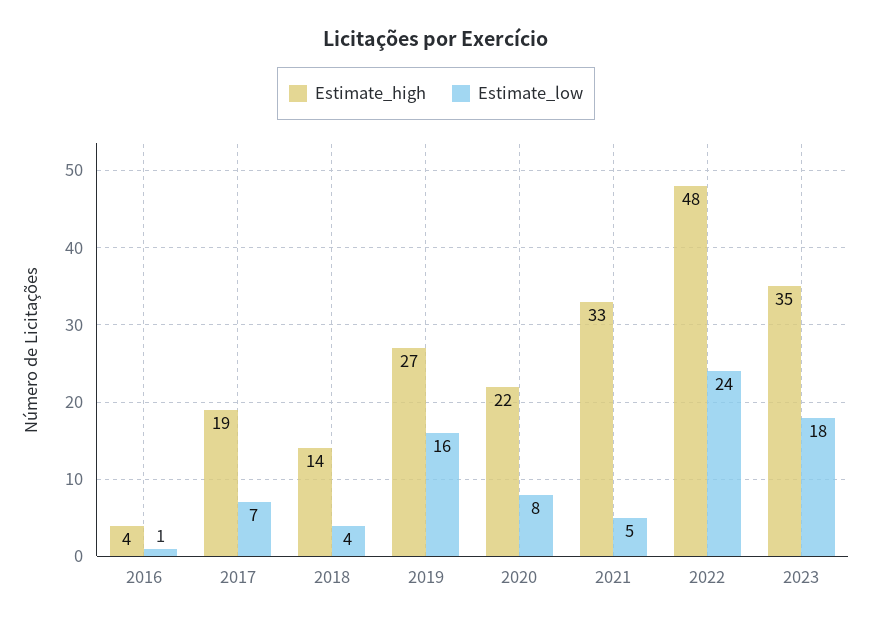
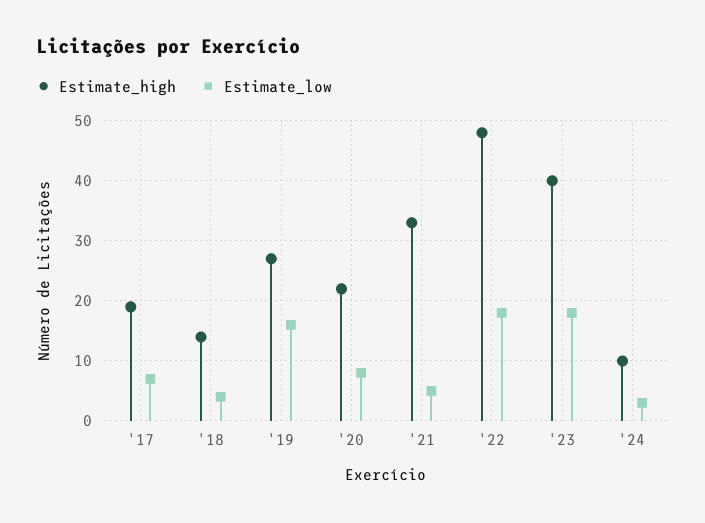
Estimate_high, 2016: 4 -> none
Estimate_low, 2016: 1 -> none
Estimate_low, 2022: 24 -> 18
Estimate_high, 2023: 35 -> 40
Estimate_high, '24: none -> 10
Estimate_low, '24: none -> 3

